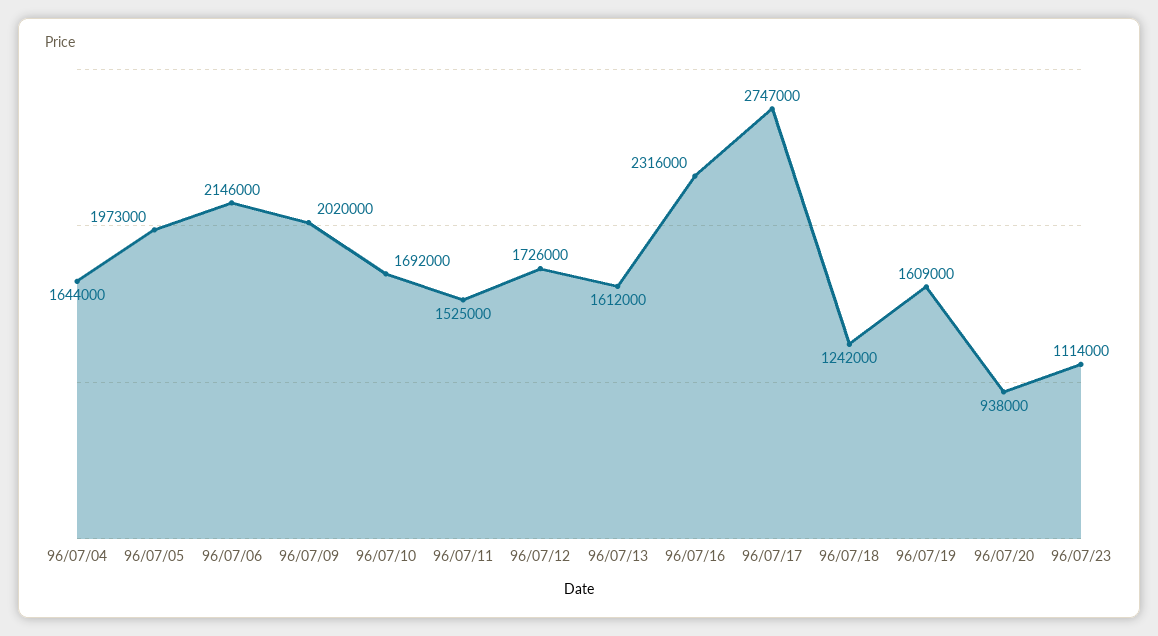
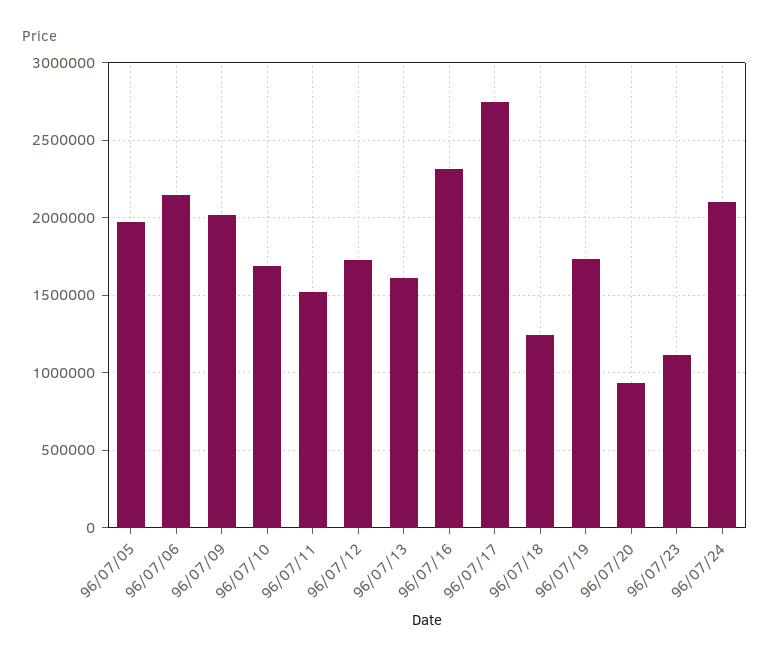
96/07/04: 1644000 -> none
96/07/19: 1609000 -> 1750000
96/07/24: none -> 2100000

